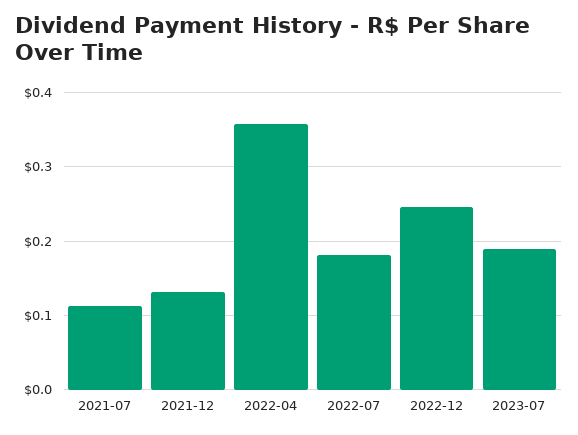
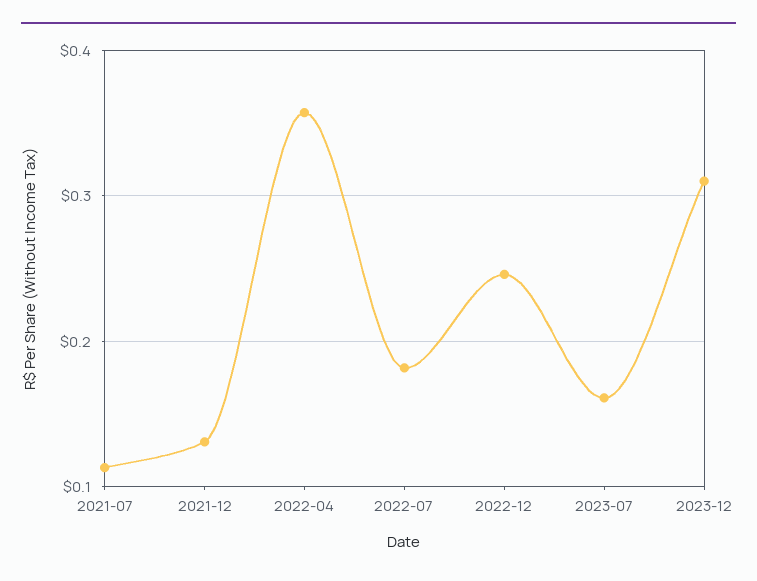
2023-07: 0.19 -> 0.16
2023-12: none -> 0.31

